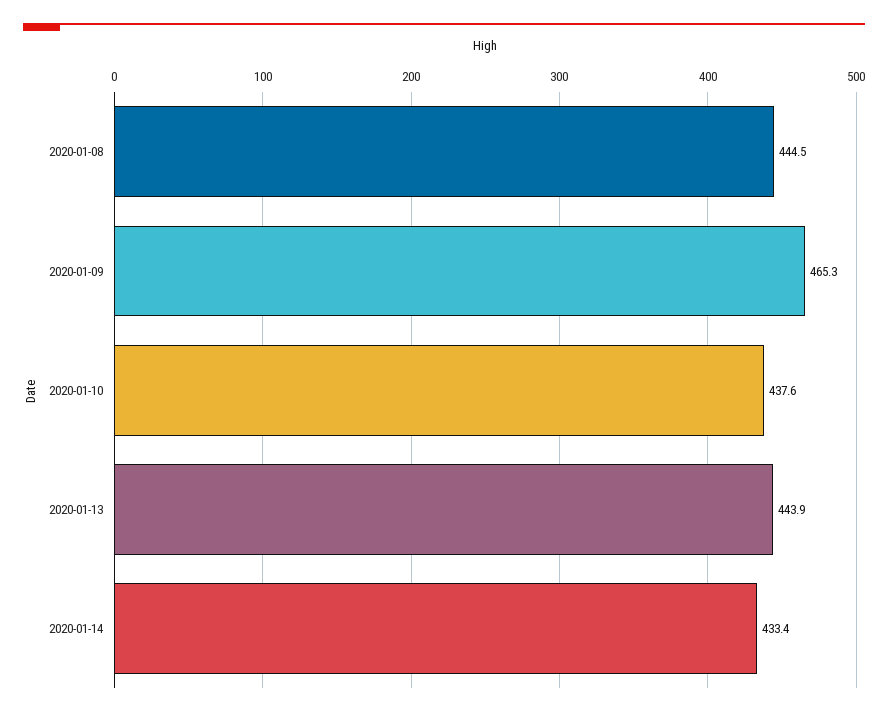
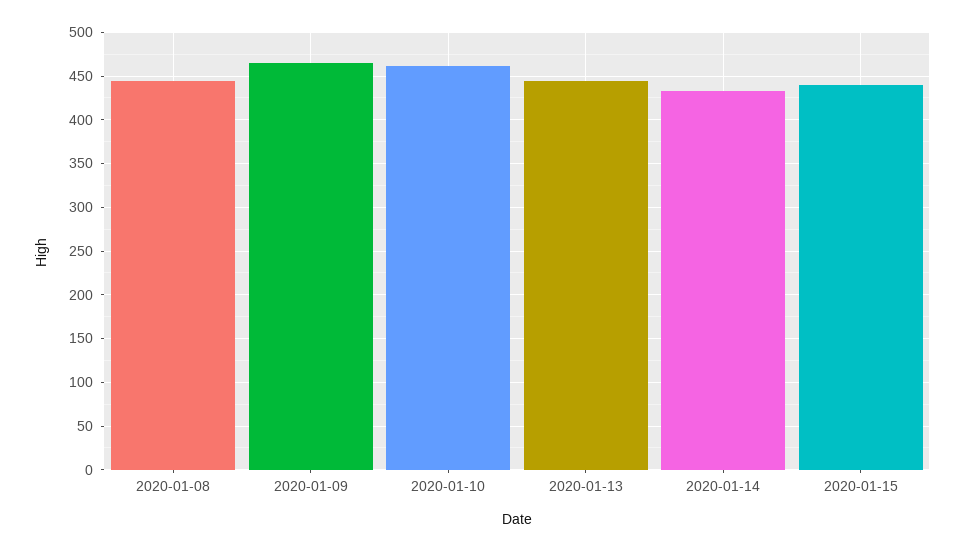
2020-01-10: 437.6 -> 460
2020-01-15: none -> 440

